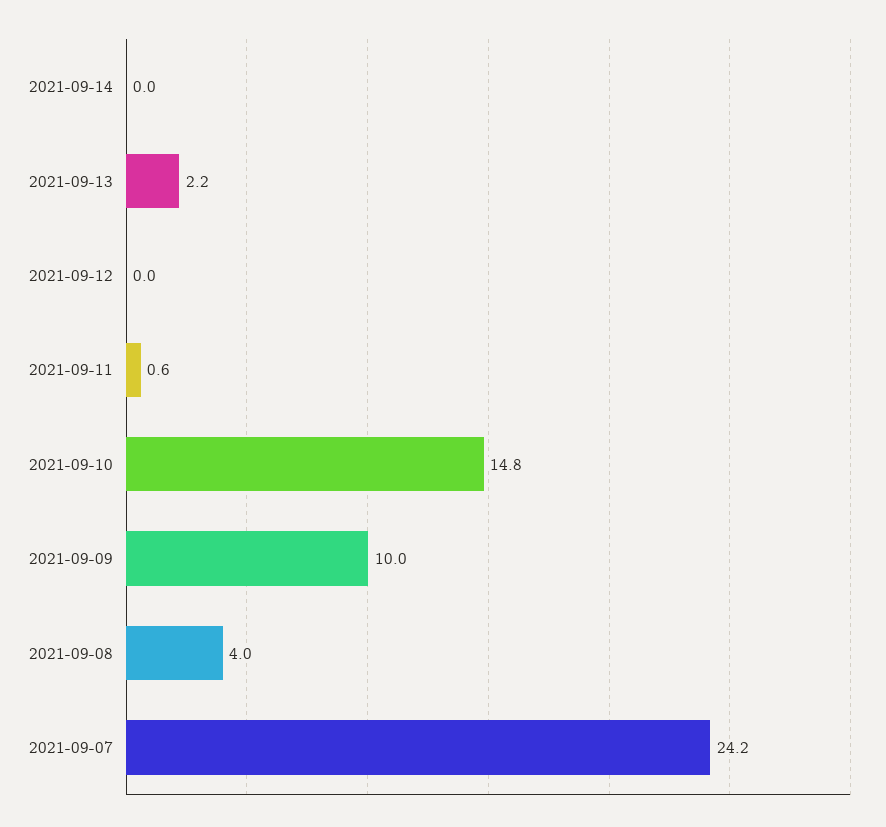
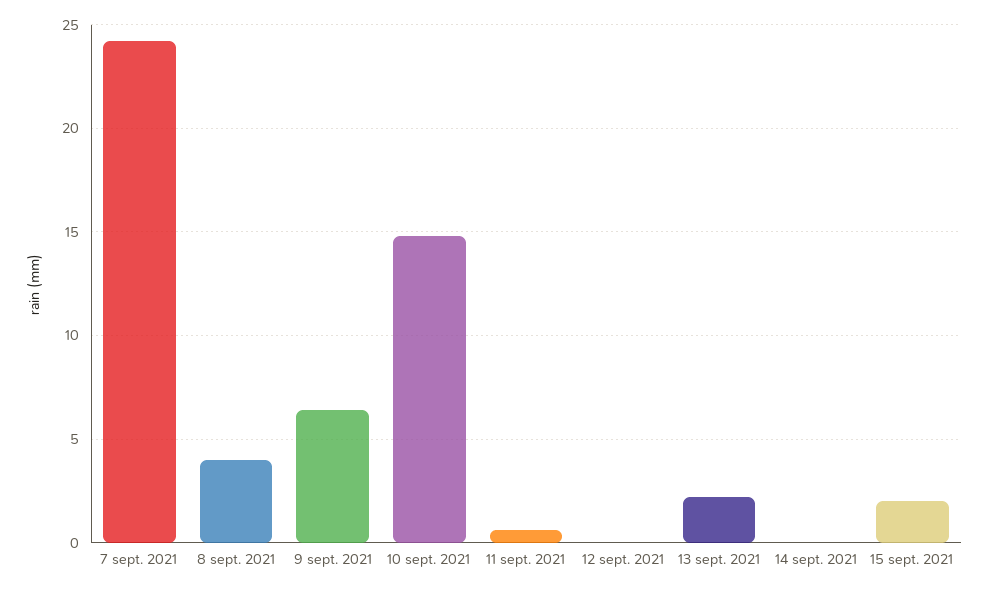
2021-09-09: 10 -> 6.5
15 sept. 2021: none -> 2

